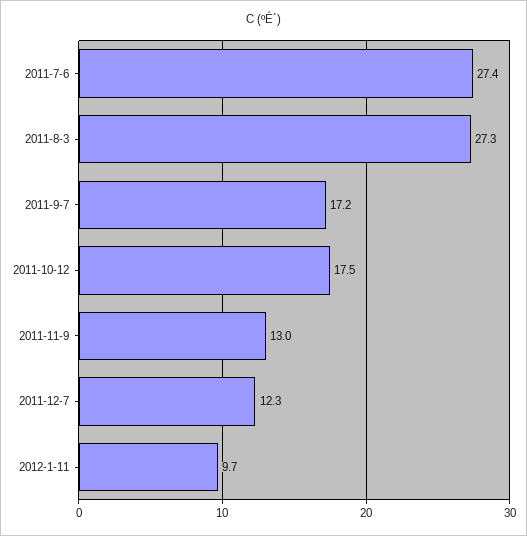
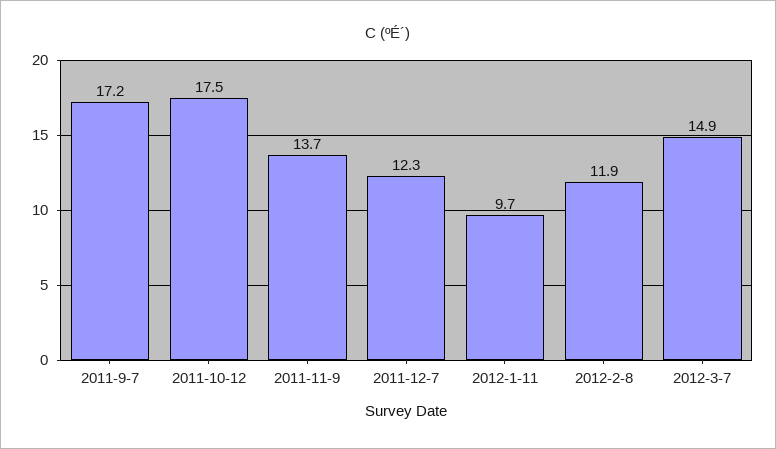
2011-7-6: 27.4 -> none
2011-8-3: 27.3 -> none
2011-11-9: 13 -> 13.7
2012-2-8: none -> 11.9
2012-3-7: none -> 14.9

